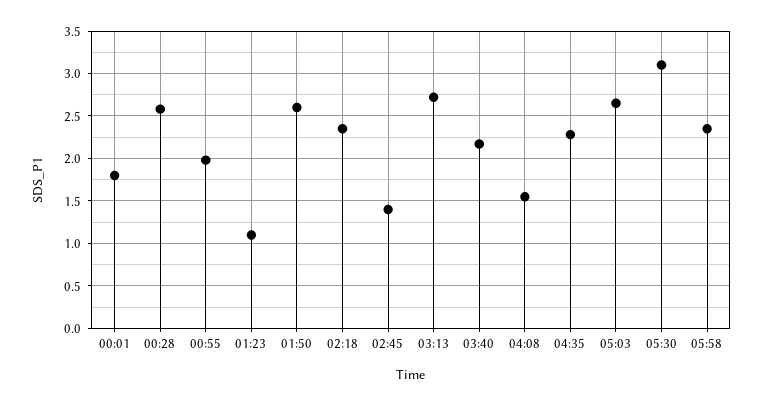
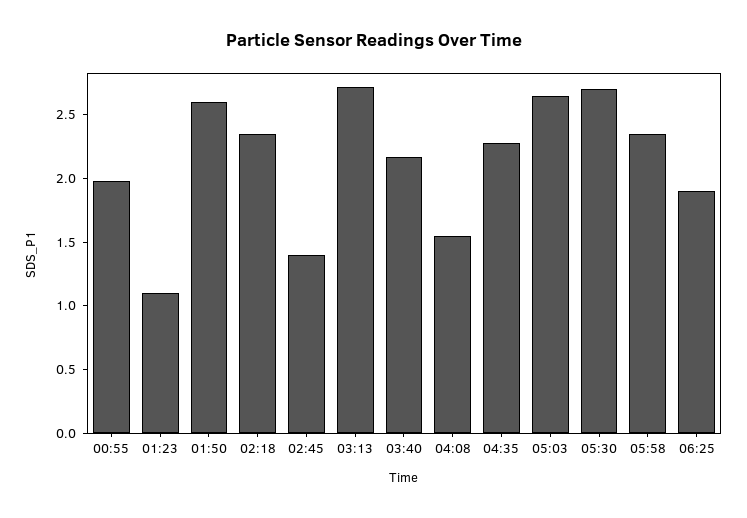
00:01: 1.8 -> none
00:28: 2.6 -> none
05:30: 3.1 -> 2.7
06:25: none -> 1.9

